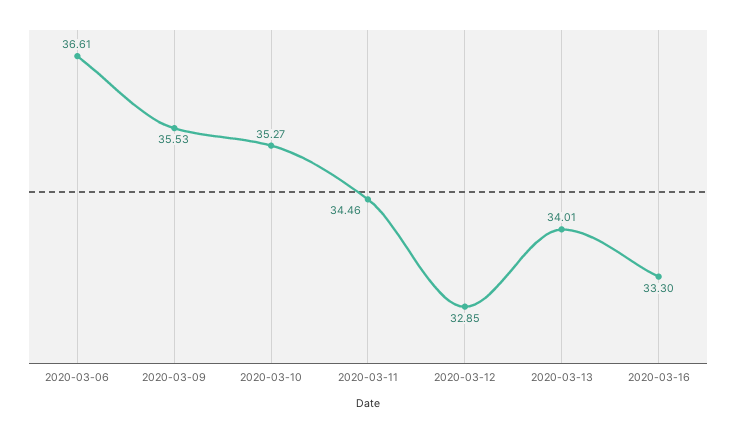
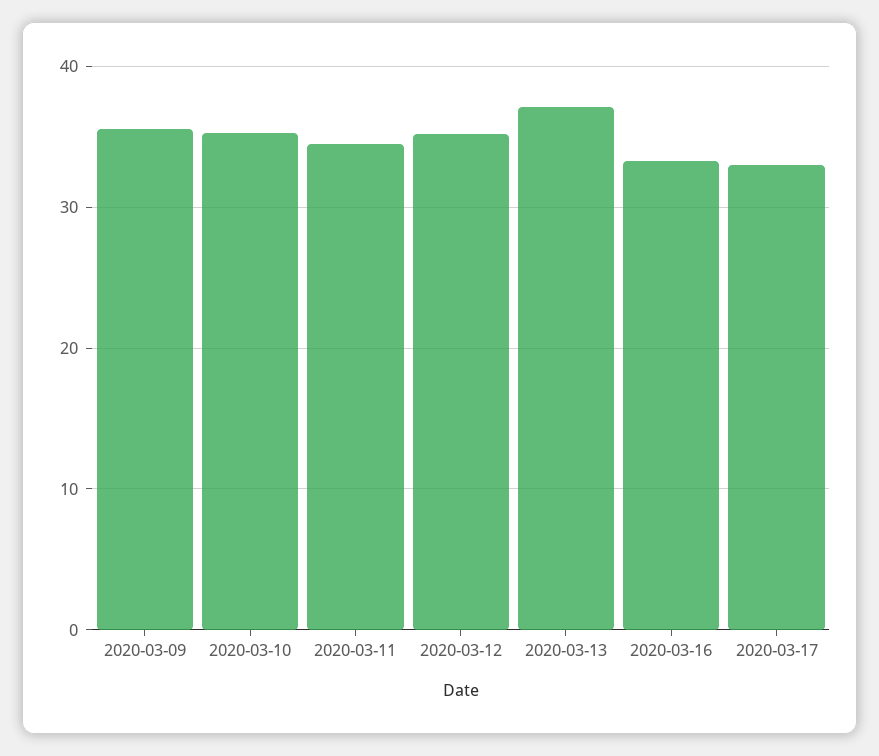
2020-03-06: 36.61 -> none
2020-03-12: 32.85 -> 35
2020-03-13: 34.01 -> 37
2020-03-17: none -> 33

